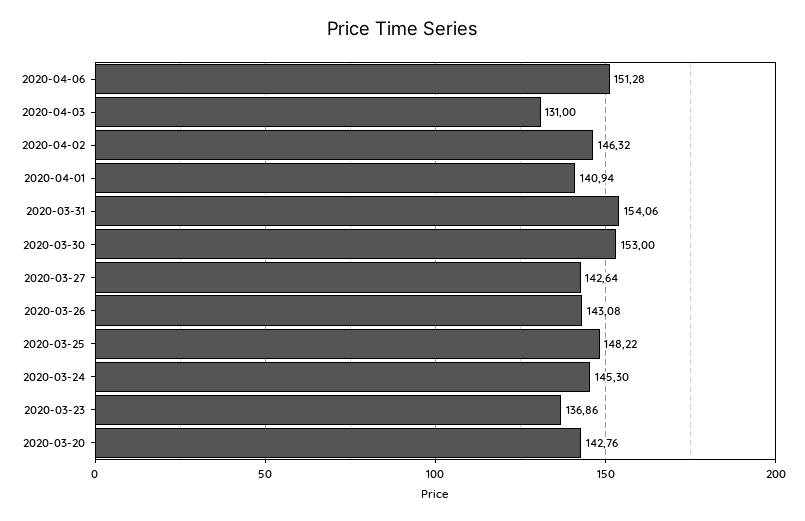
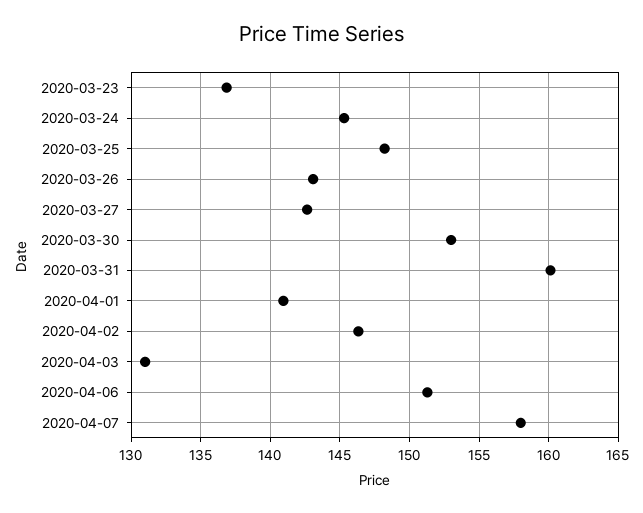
2020-03-31: 154.06 -> 160
2020-03-20: 142.76 -> none
2020-04-07: none -> 158

